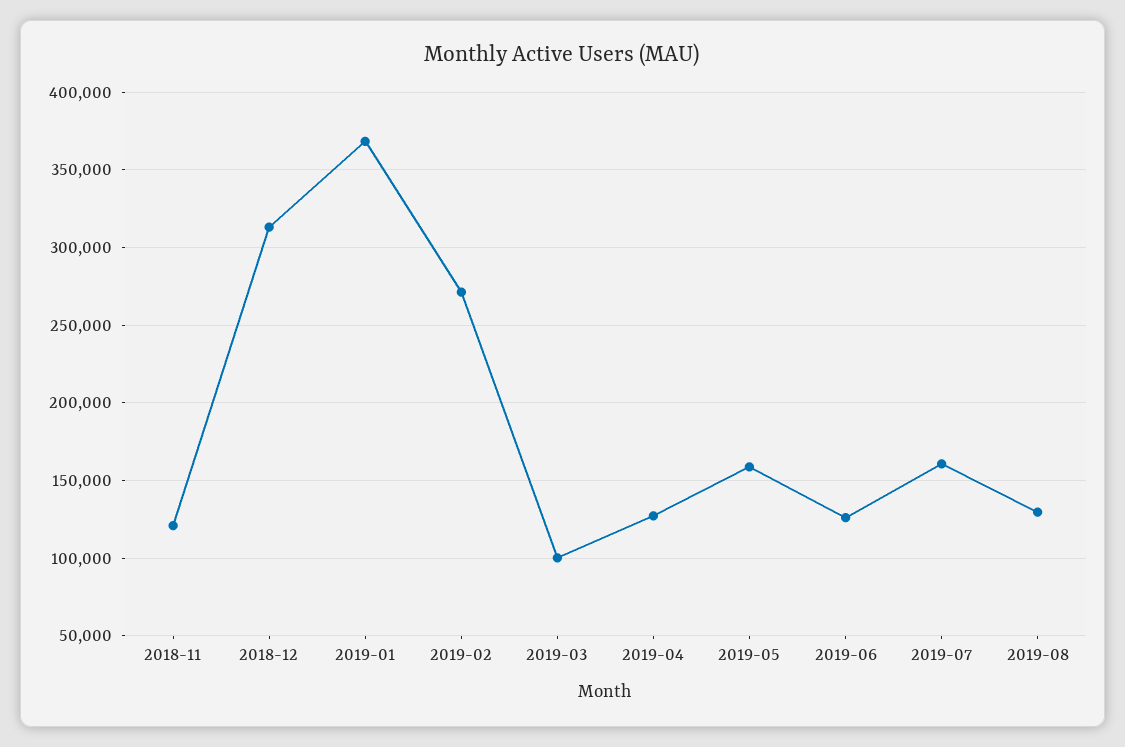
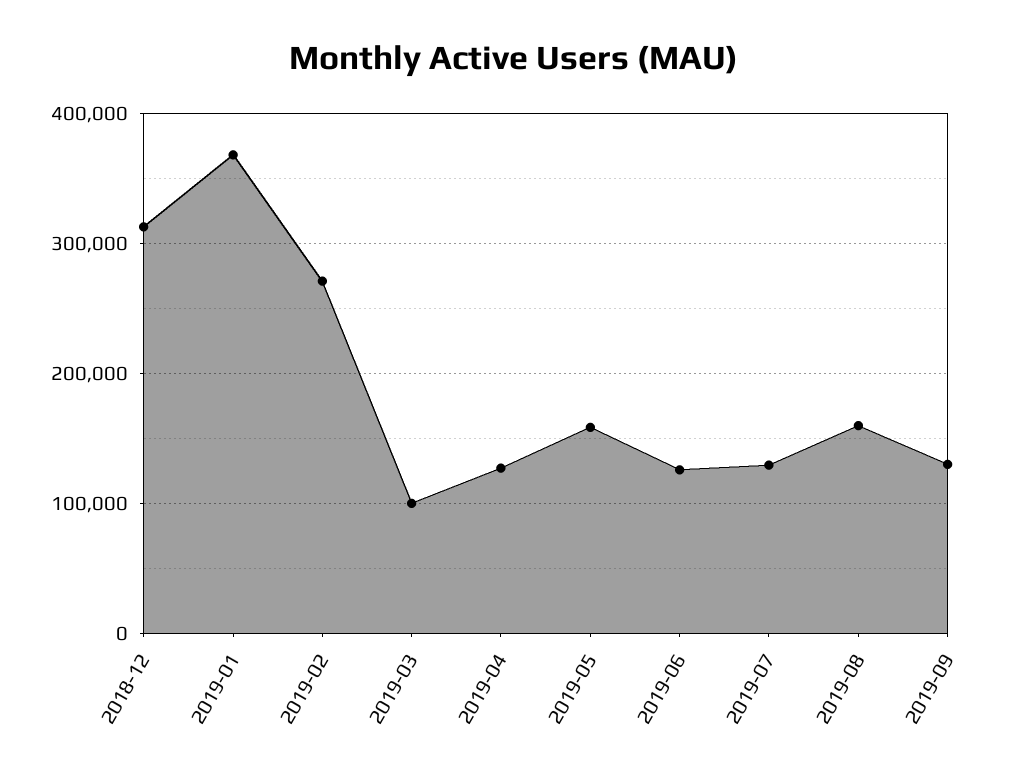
2018-11: 120000 -> none
2019-07: 160000 -> 130000
2019-08: 130000 -> 160000
2019-09: none -> 130000

